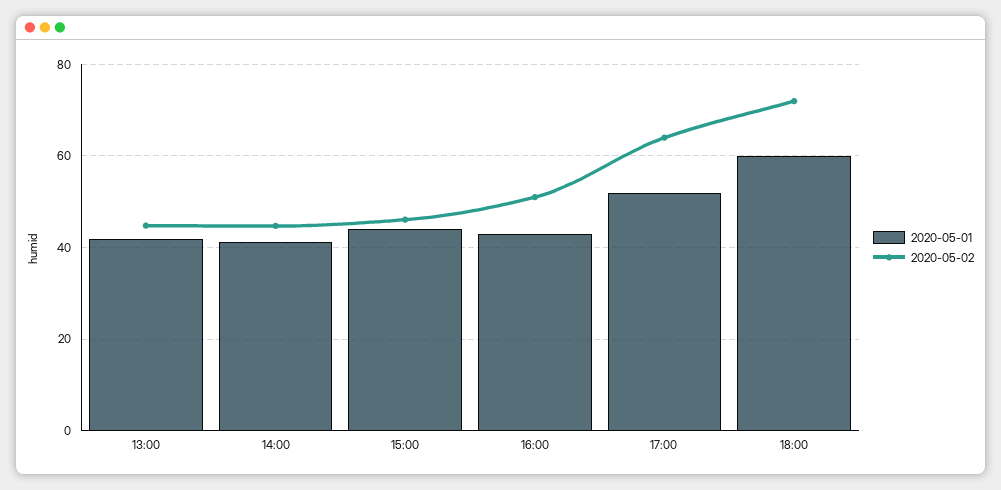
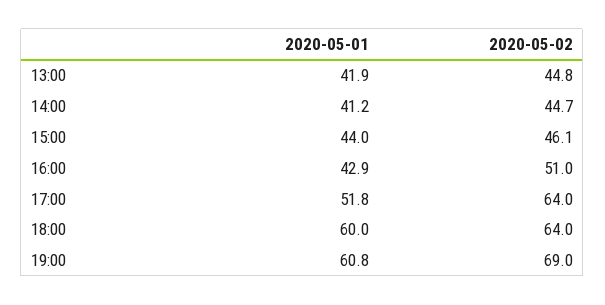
2020-05-02, 18:00: 72 -> 64
2020-05-01, 19:00: none -> 60.8
2020-05-02, 19:00: none -> 69

